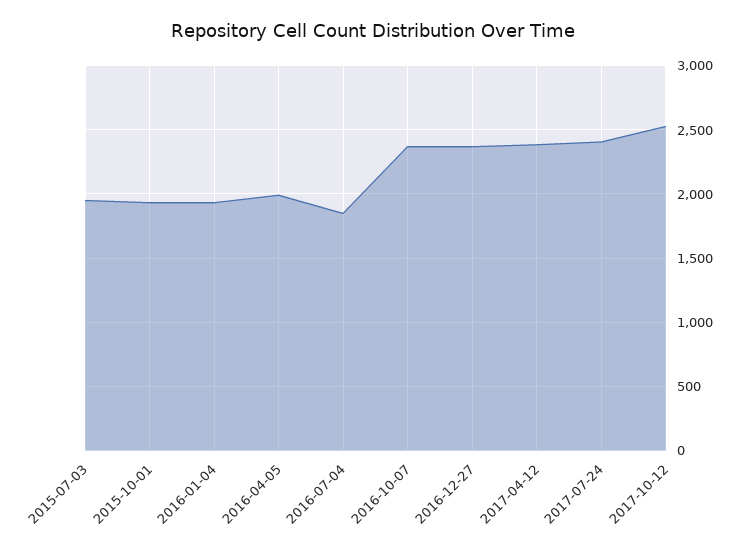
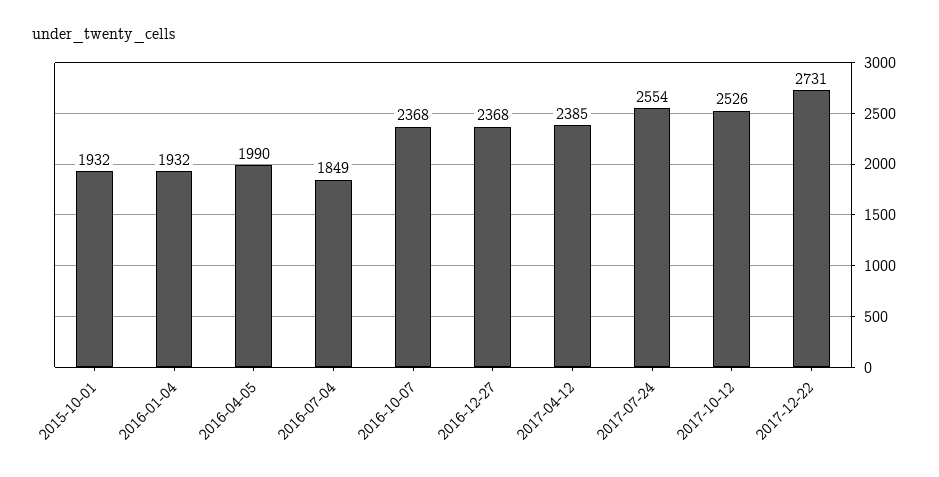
2015-07-03: 1950 -> none
2017-07-24: 2400 -> 2554
2017-12-22: none -> 2731

